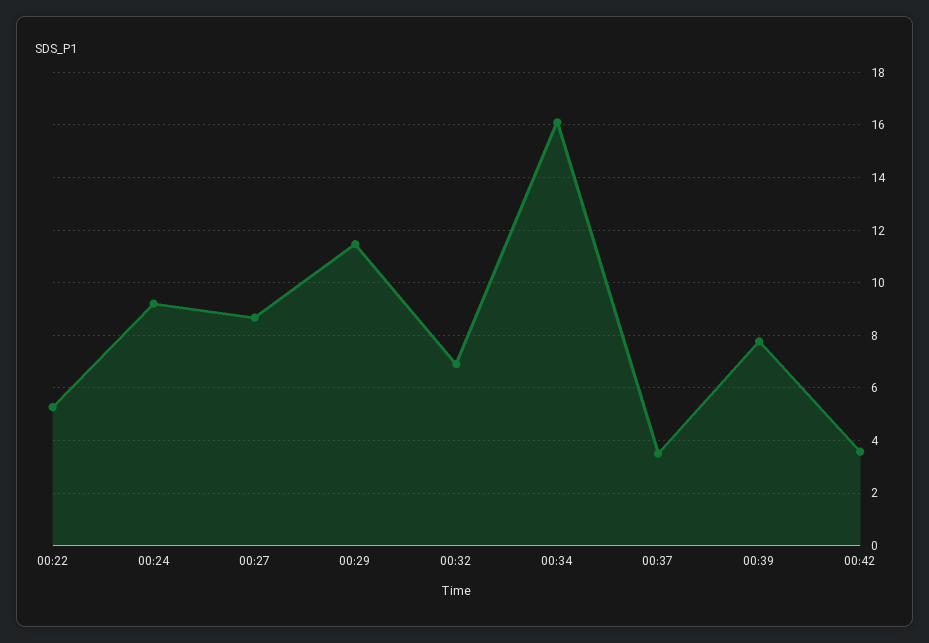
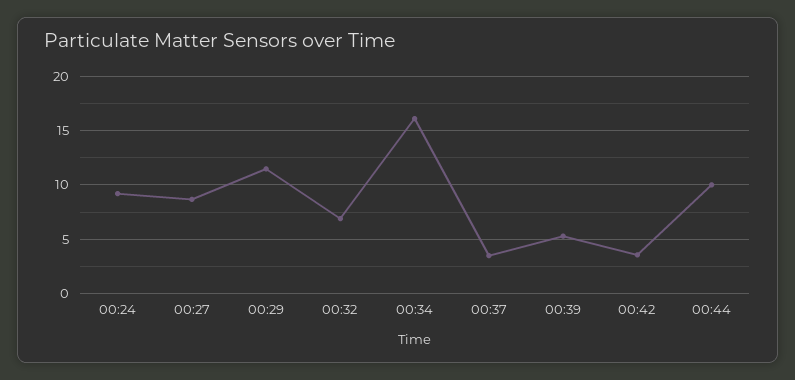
00:22: 5.25 -> none
00:39: 7.75 -> 5
00:44: none -> 10

